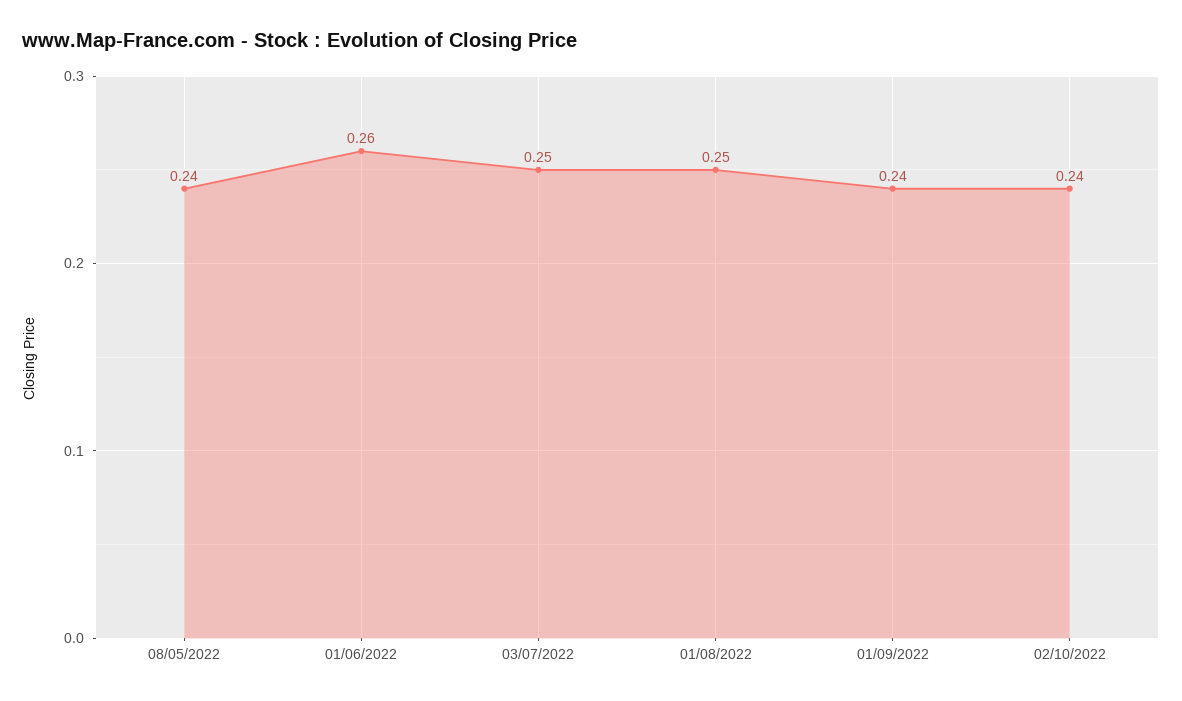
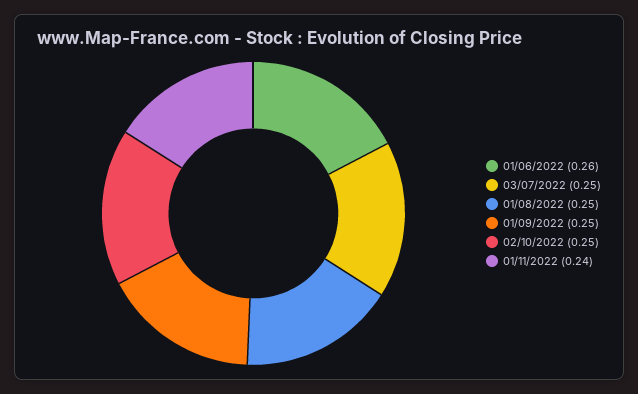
08/05/2022: 0.24 -> none
01/09/2022: 0.24 -> 0.25
02/10/2022: 0.24 -> 0.25
01/11/2022: none -> 0.24

